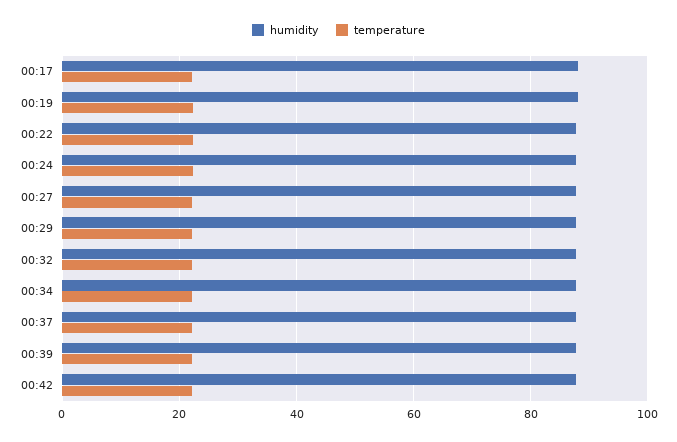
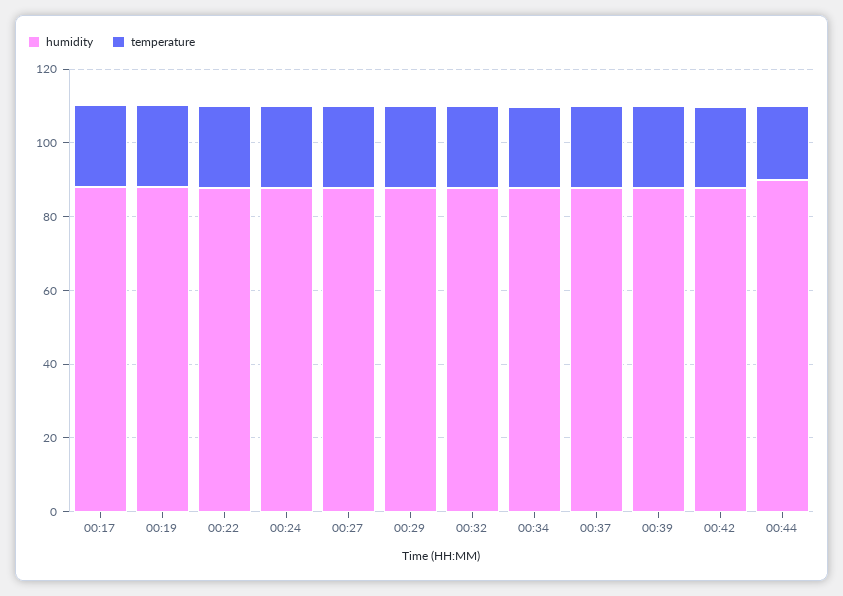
humidity, 00:44: none -> 90
temperature, 00:44: none -> 20

